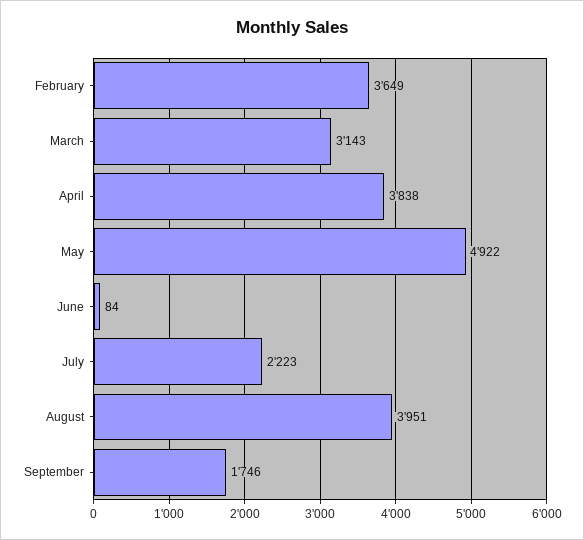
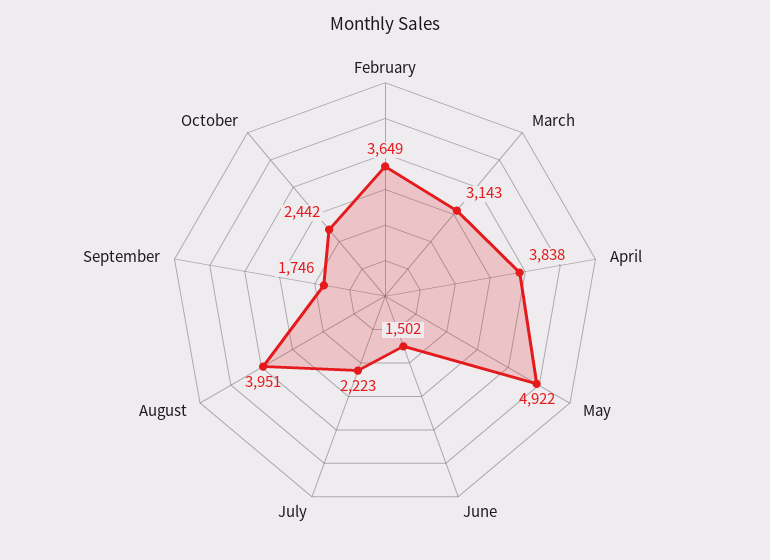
June: 84 -> 1502
October: none -> 2442

